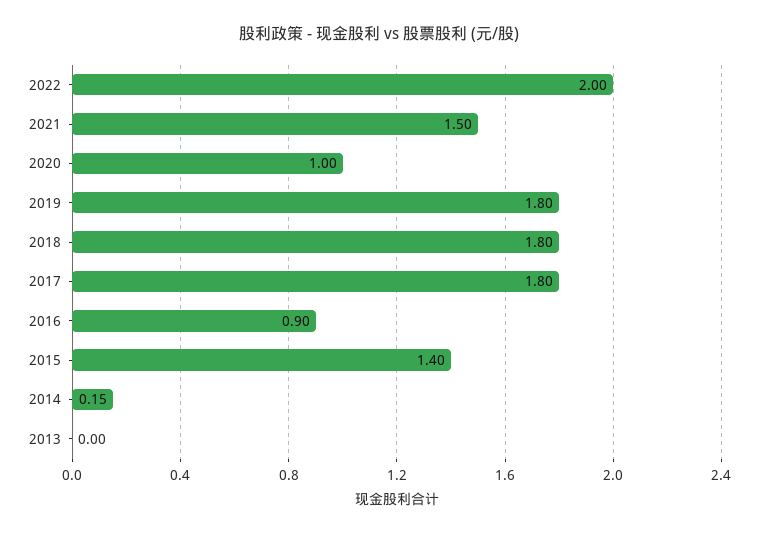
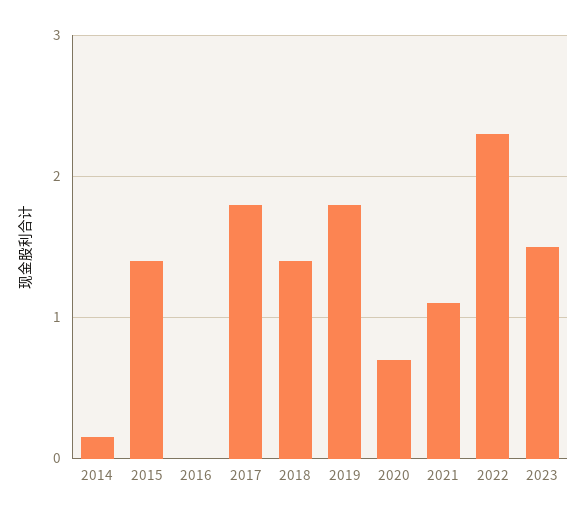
2022: 2 -> 2.3
2021: 1.5 -> 1.1
2020: 1 -> 0.7
2018: 1.8 -> 1.4
2016: 0.9 -> 0
2013: 0 -> none
2023: none -> 1.5

